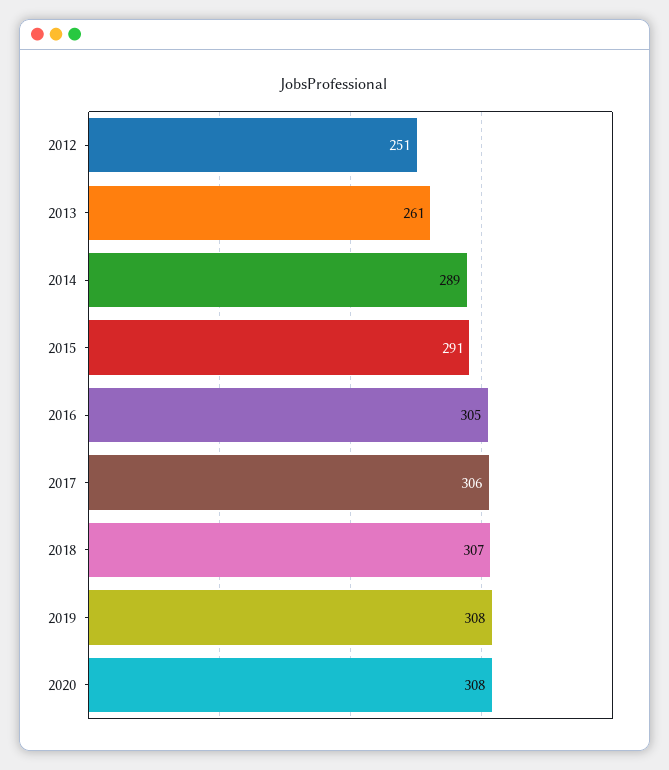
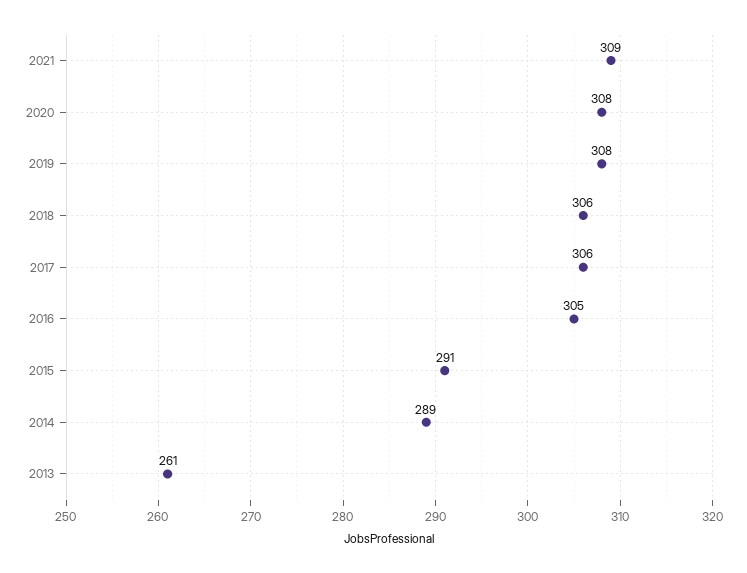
2012: 251 -> none
2018: 307 -> 306
2021: none -> 309

